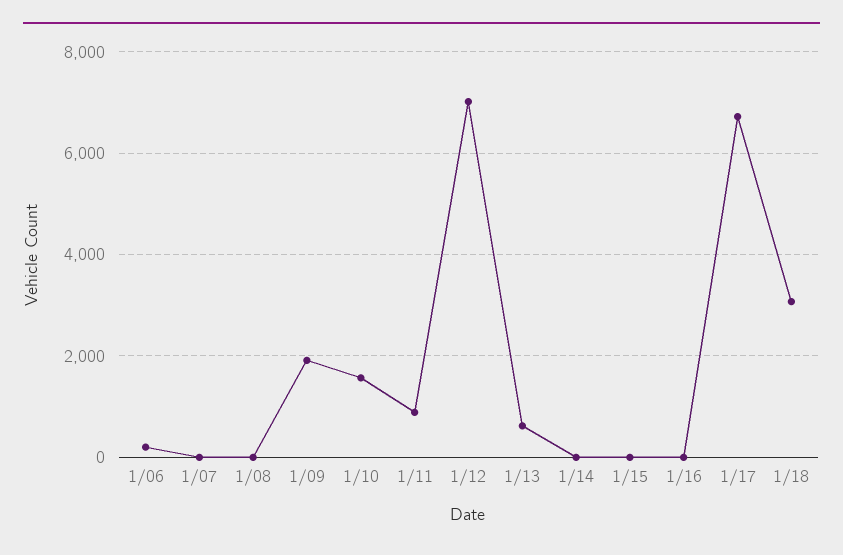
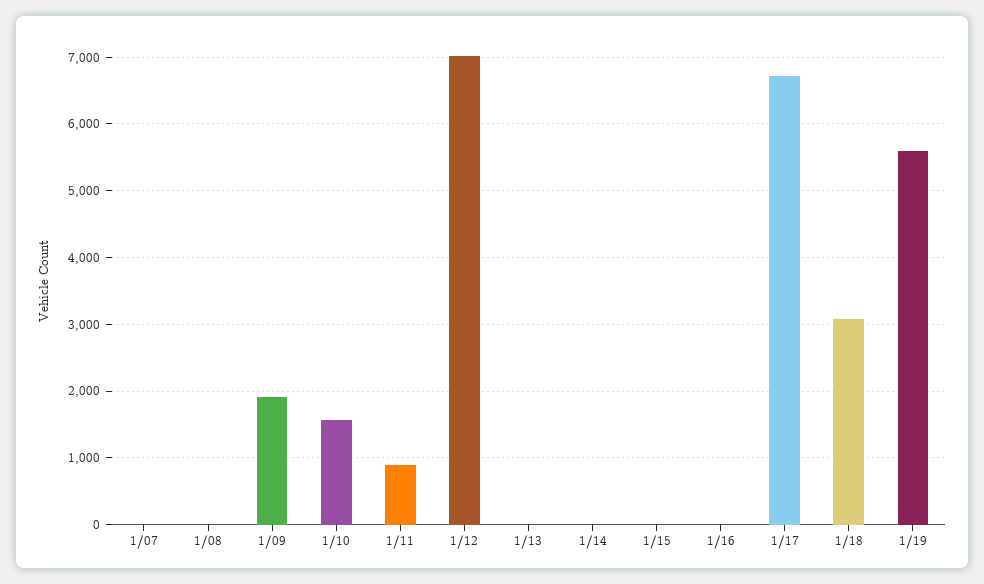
1/06: 200 -> none
1/13: 600 -> 0
1/19: none -> 5600

